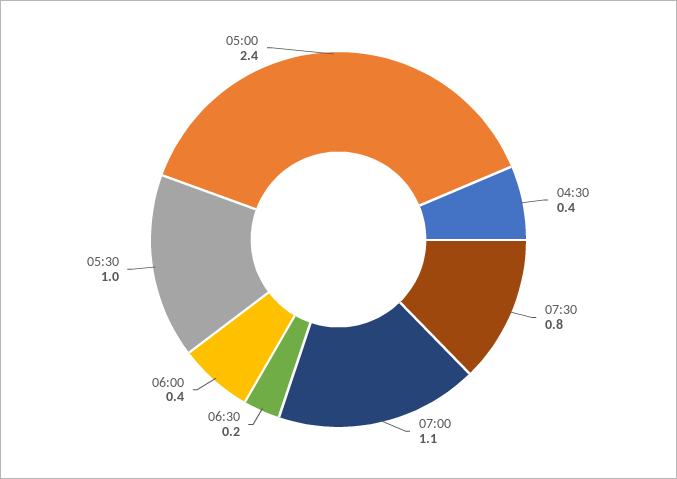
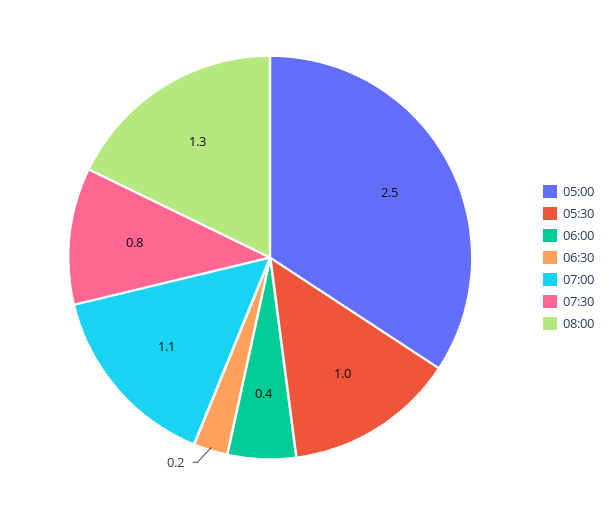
04:30: 0.4 -> none
05:00: 2.4 -> 2.5
08:00: none -> 1.3

